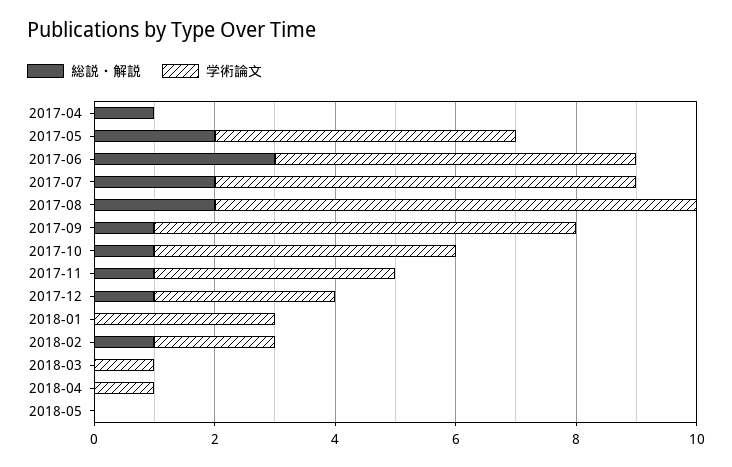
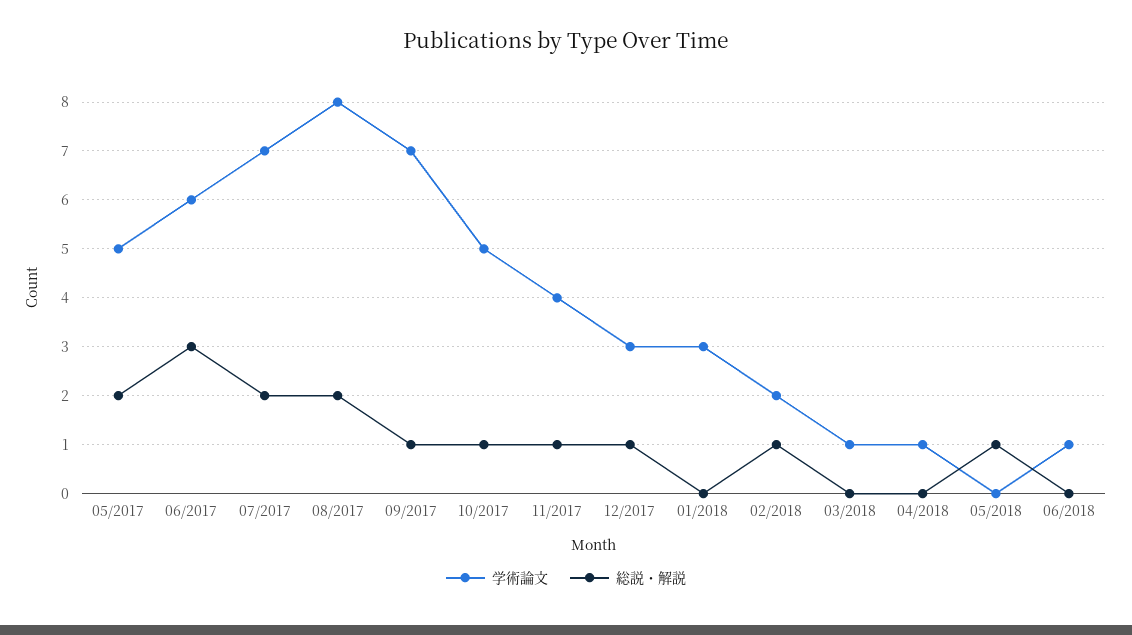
総説・解説, 2017-04: 1 -> none
学術論文, 2017-04: 0 -> none
総説・解説, 2018-05: 0 -> 1
学術論文, 06/2018: none -> 1
総説・解説, 06/2018: none -> 0

